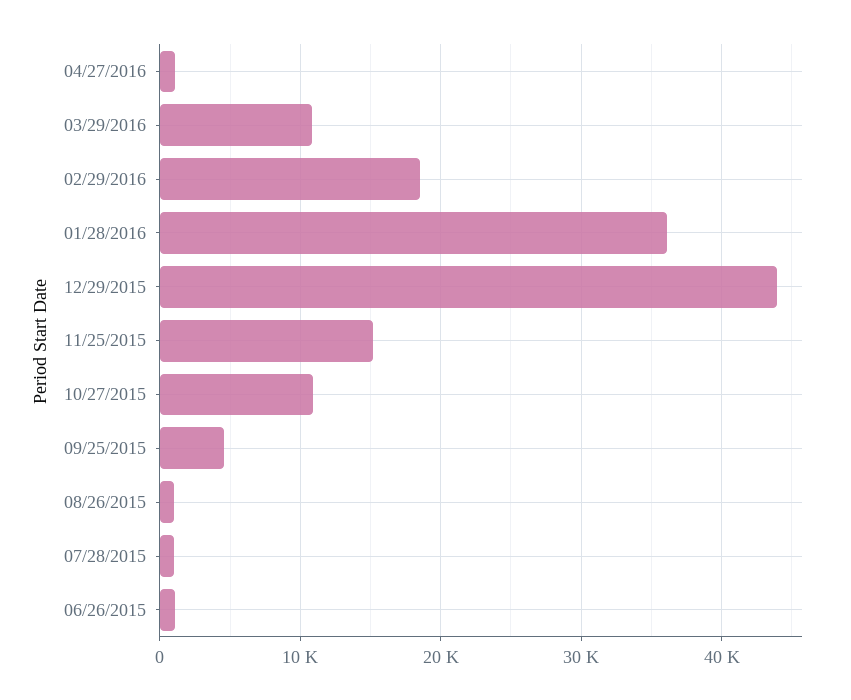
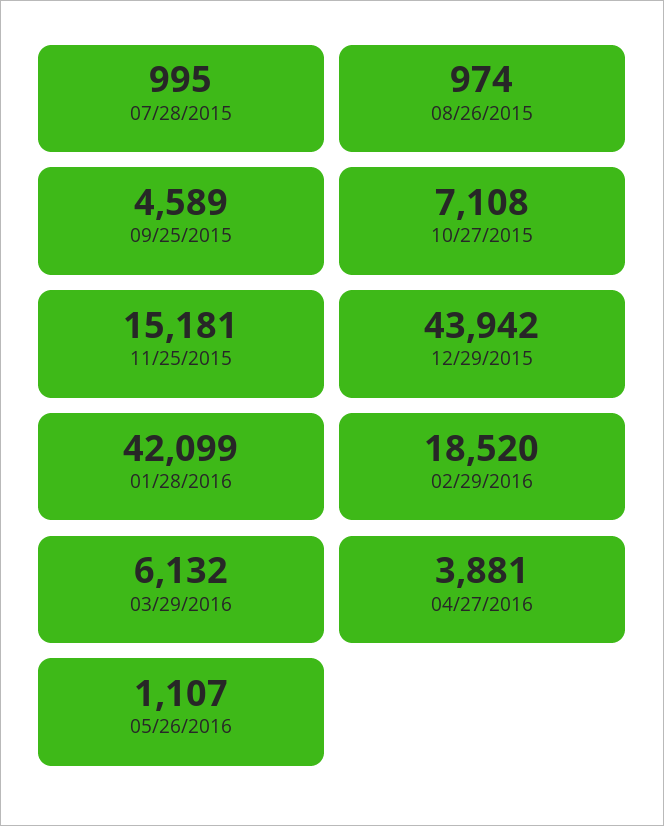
04/27/2016: 1000 -> 3881
03/29/2016: 11000 -> 6132
01/28/2016: 36000 -> 42099
10/27/2015: 11000 -> 7108
06/26/2015: 1000 -> none
05/26/2016: none -> 1107

